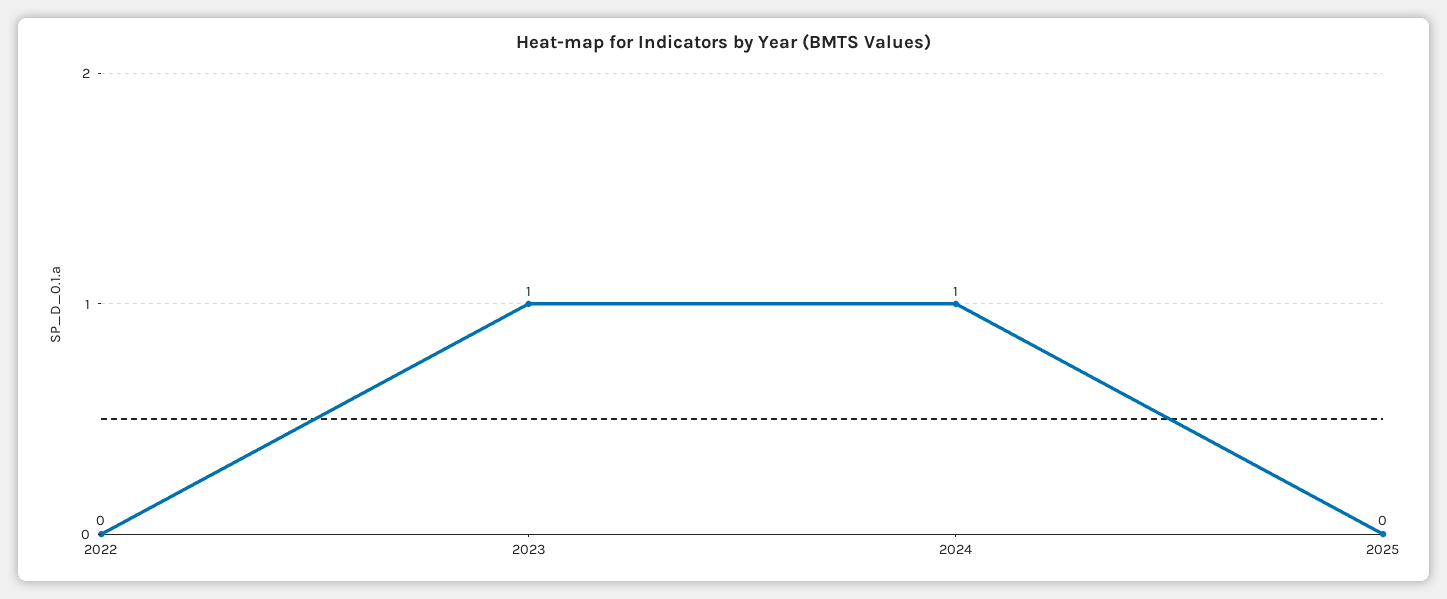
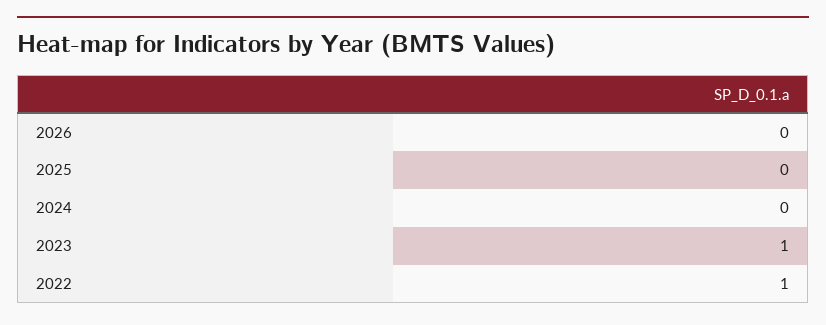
2022: 0 -> 1
2024: 1 -> 0
2026: none -> 0

